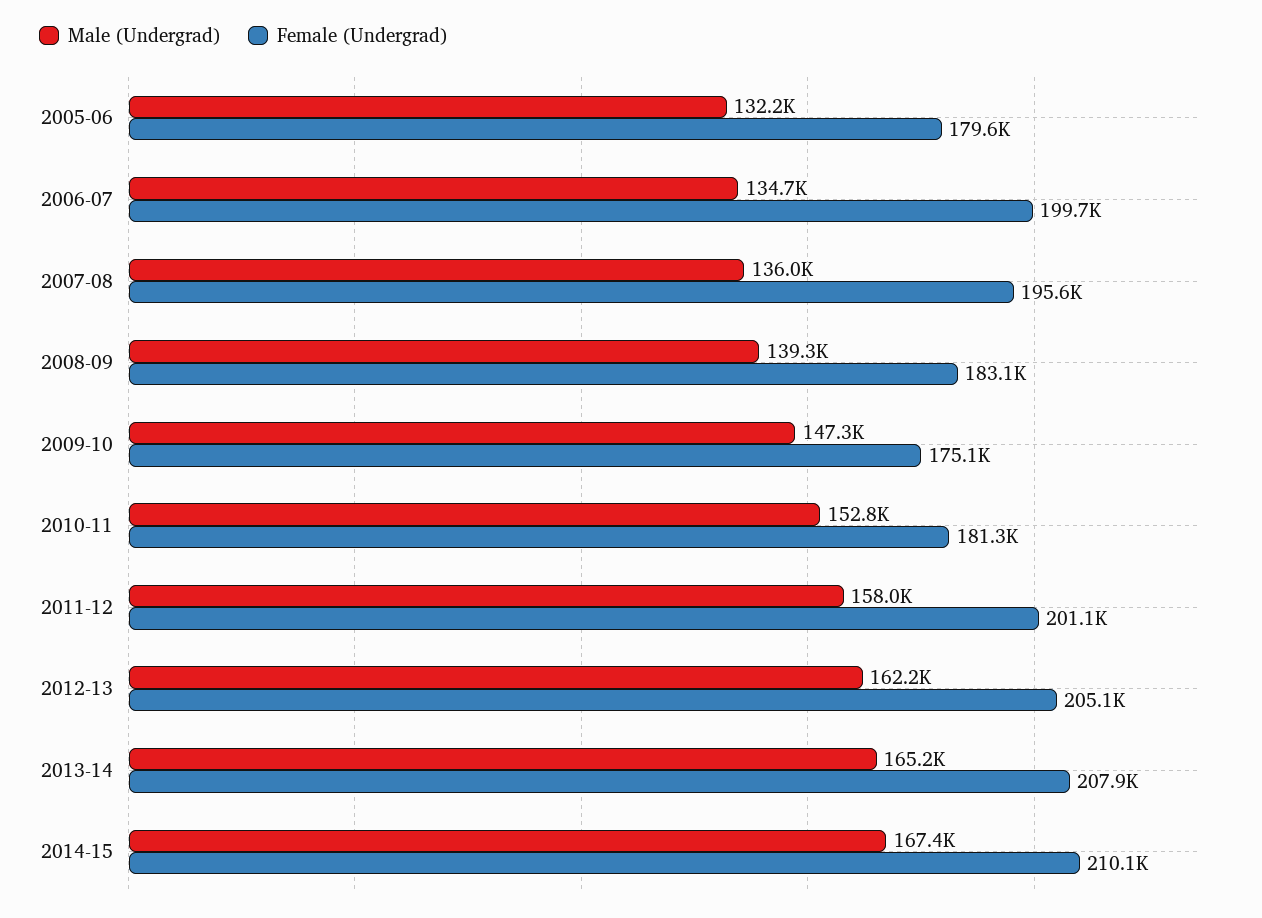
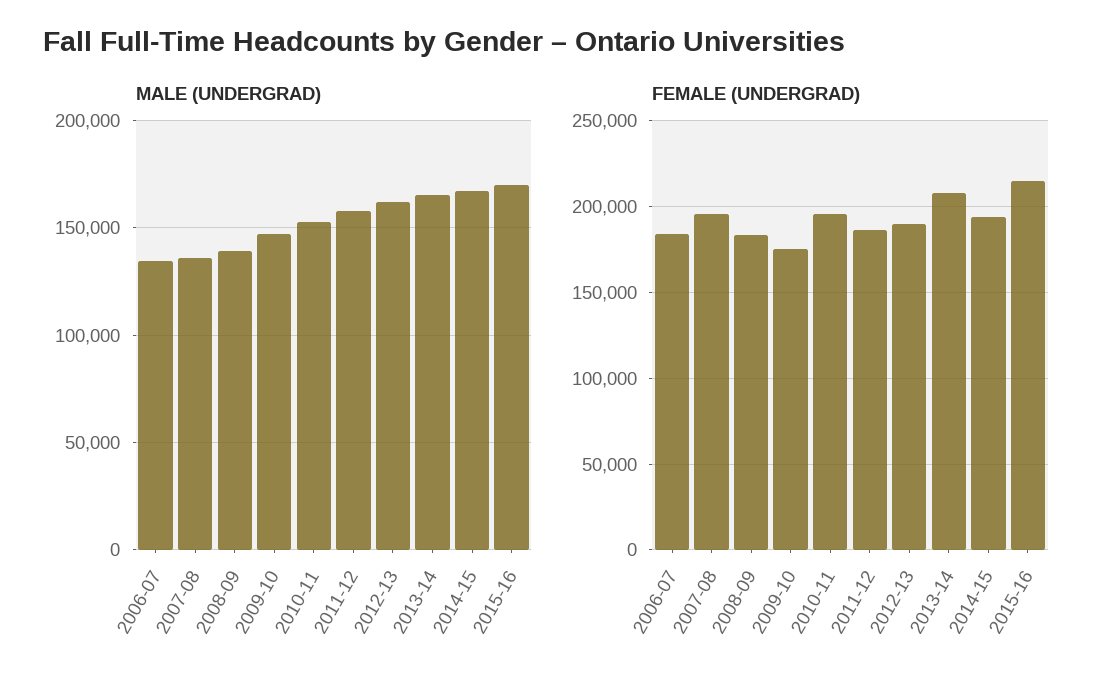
Male (Undergrad), 2005-06: 132200 -> none
Female (Undergrad), 2005-06: 179600 -> none
Female (Undergrad), 2006-07: 199700 -> 185000
Female (Undergrad), 2010-11: 181300 -> 195000
Female (Undergrad), 2011-12: 201100 -> 185000
Female (Undergrad), 2012-13: 205100 -> 190000
Female (Undergrad), 2014-15: 210100 -> 195000
Male (Undergrad), 2015-16: none -> 170000
Female (Undergrad), 2015-16: none -> 215000

